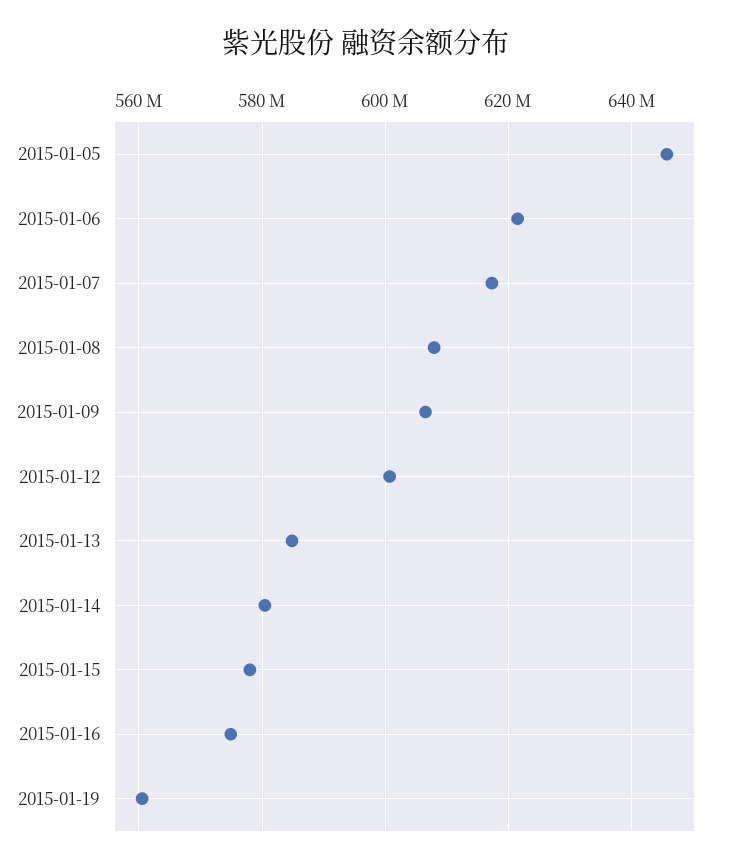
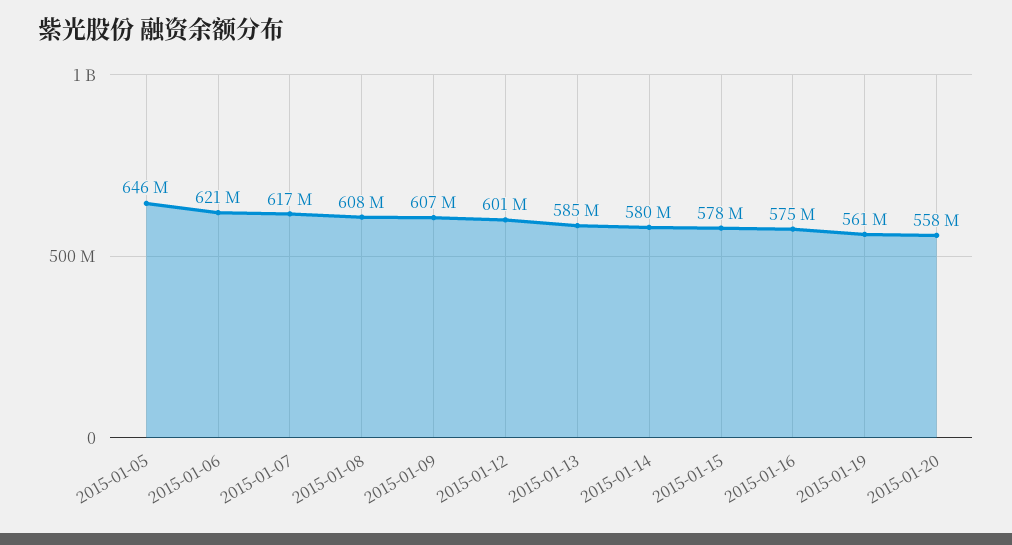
2015-01-20: none -> 558000000

